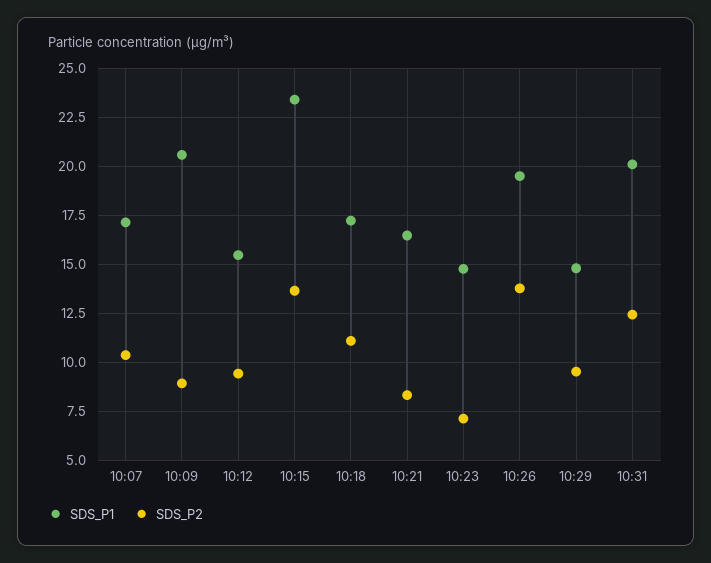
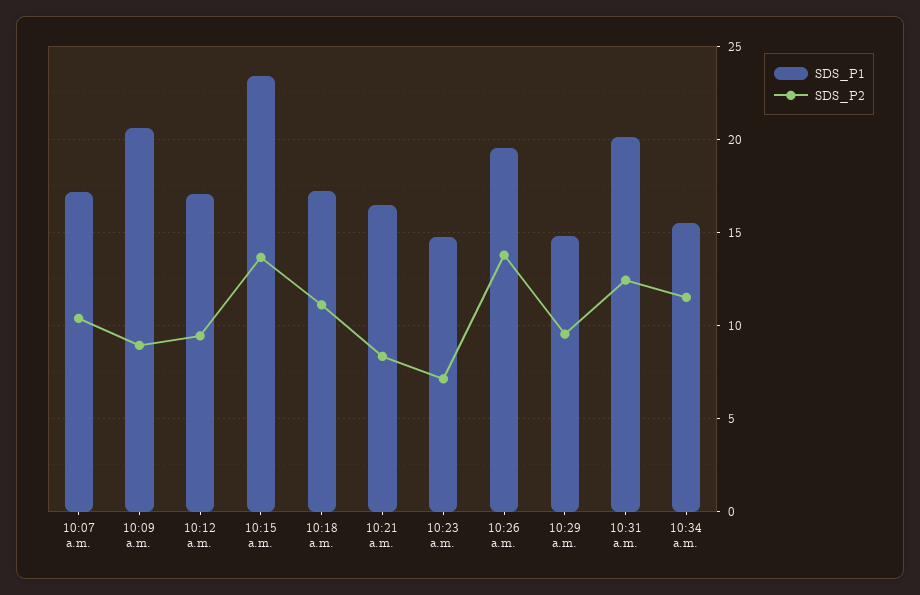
SDS_P1, 10:12: 15.5 -> 17
SDS_P1, 10:34 a.m.: none -> 15.5
SDS_P2, 10:34 a.m.: none -> 11.5

